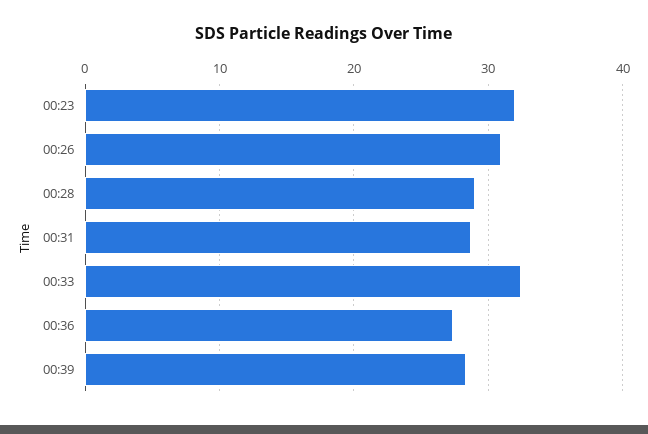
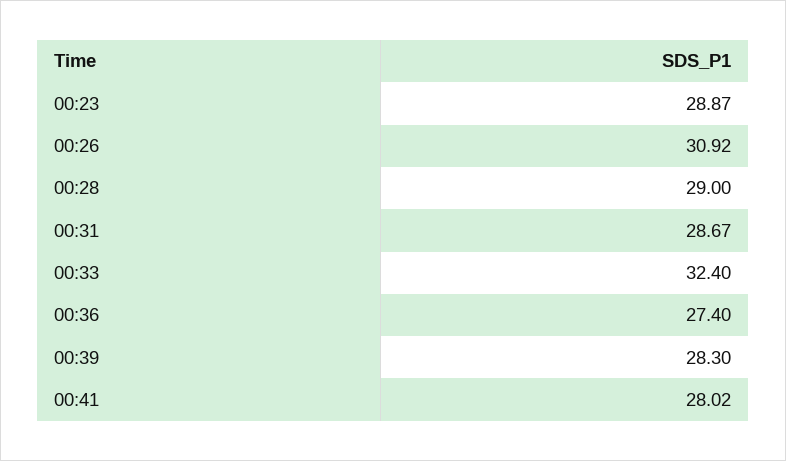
00:23: 32 -> 28.87
00:41: none -> 28.02

